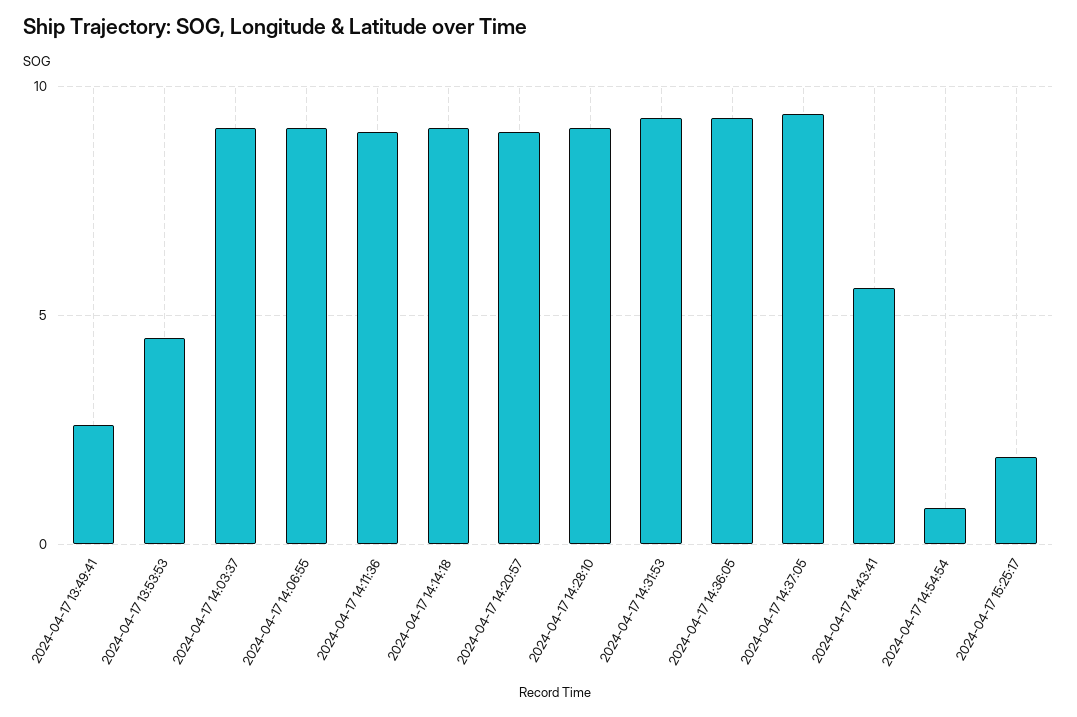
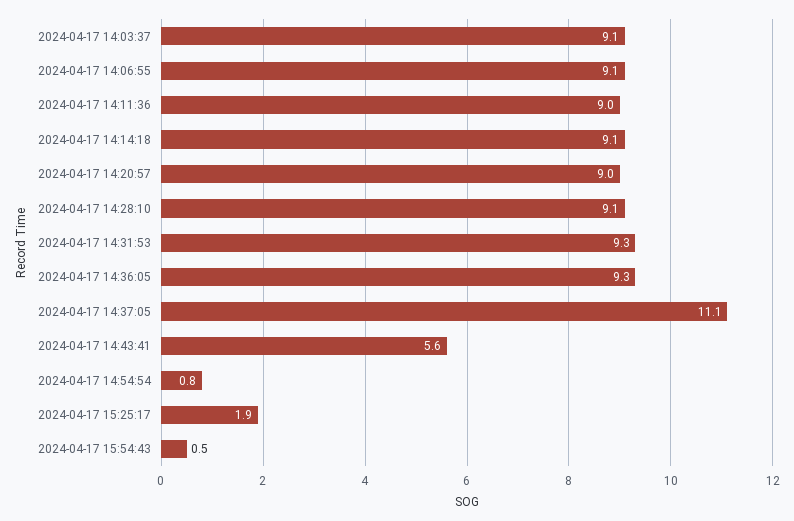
2024-04-17 13:49:41: 2.5 -> none
2024-04-17 13:53:53: 4.5 -> none
2024-04-17 14:37:05: 9.5 -> 11.1
2024-04-17 15:54:43: none -> 0.5

